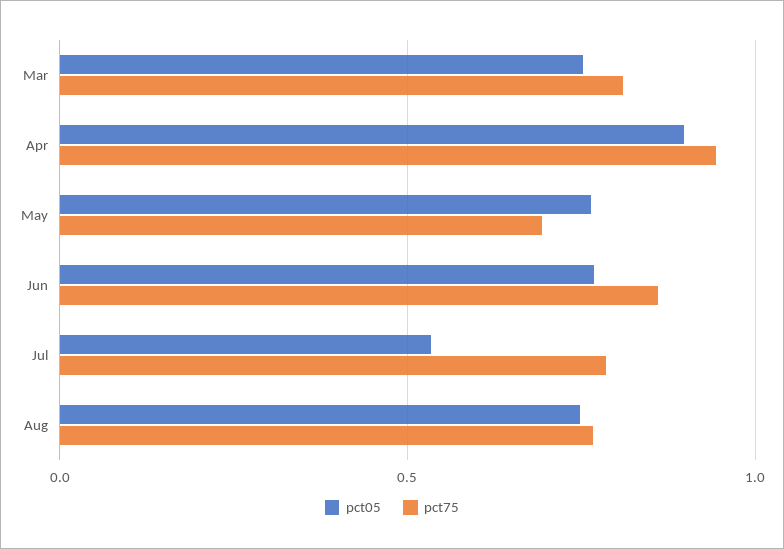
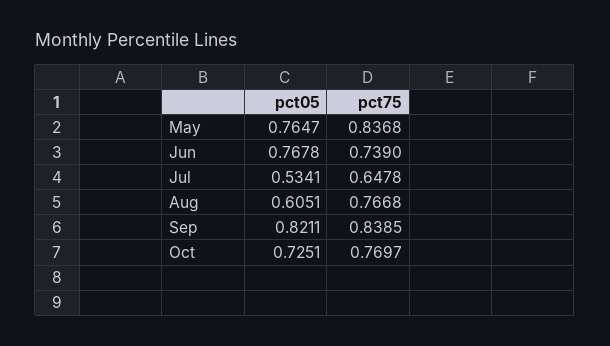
pct05, Mar: 0.75 -> none
pct75, Mar: 0.8 -> none
pct05, Apr: 0.9 -> none
pct75, Apr: 0.95 -> none
pct75, May: 0.7 -> 0.8368
pct75, Jun: 0.85 -> 0.739
pct75, Jul: 0.8 -> 0.6478
pct05, Aug: 0.75 -> 0.6051
pct05, Sep: none -> 0.8211
pct75, Sep: none -> 0.8385
pct05, Oct: none -> 0.7251
pct75, Oct: none -> 0.7697

